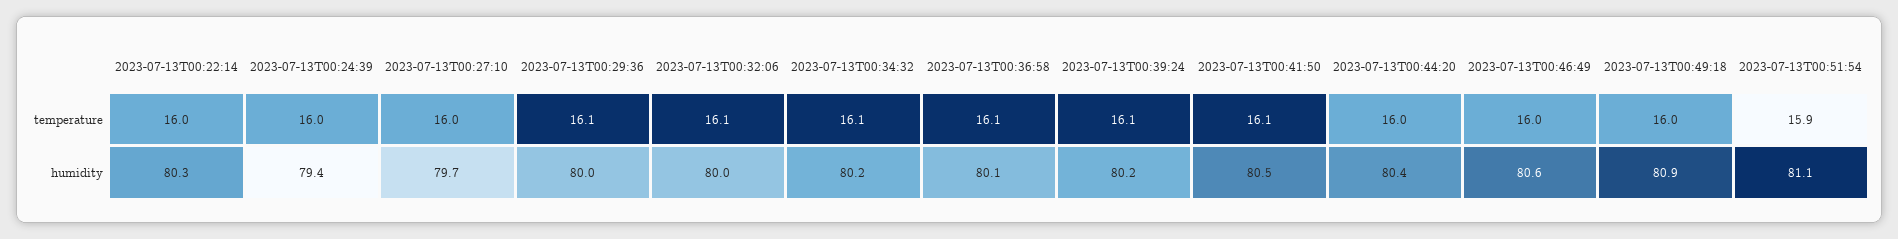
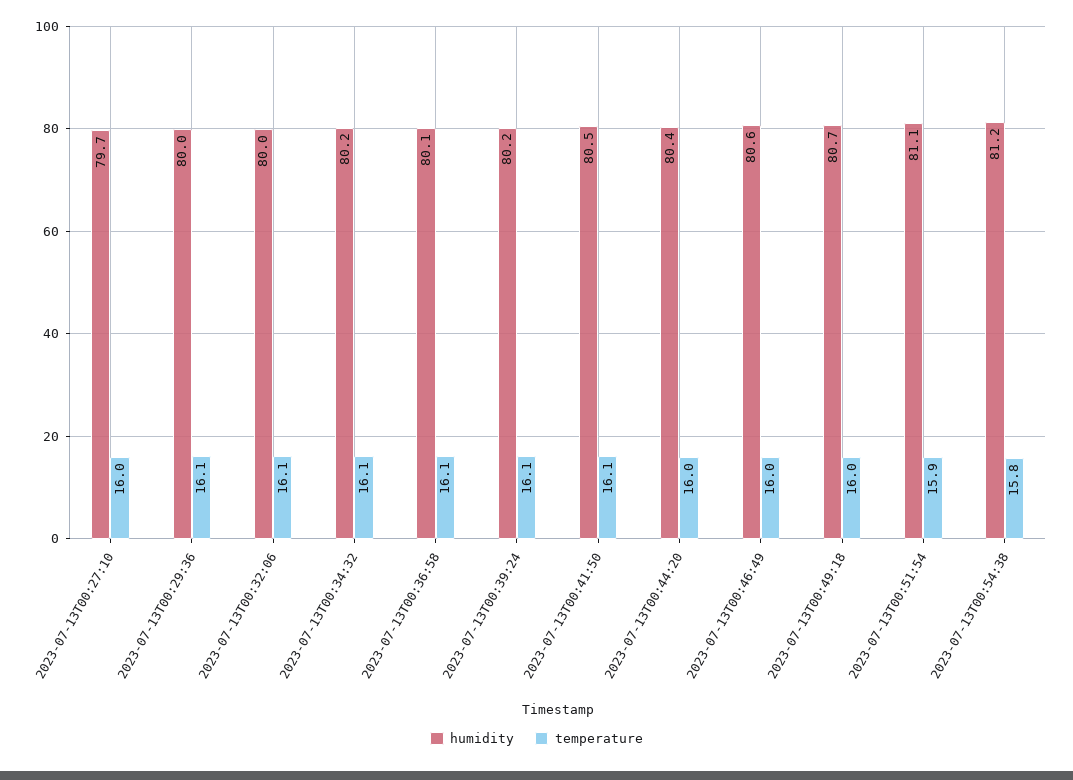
temperature, 2023-07-13T00:22:14: 16 -> none
temperature, 2023-07-13T00:24:39: 16 -> none
humidity, 2023-07-13T00:22:14: 80.3 -> none
humidity, 2023-07-13T00:24:39: 79.4 -> none
humidity, 2023-07-13T00:49:18: 80.9 -> 80.7
humidity, 2023-07-13T00:54:38: none -> 81.2
temperature, 2023-07-13T00:54:38: none -> 15.8

